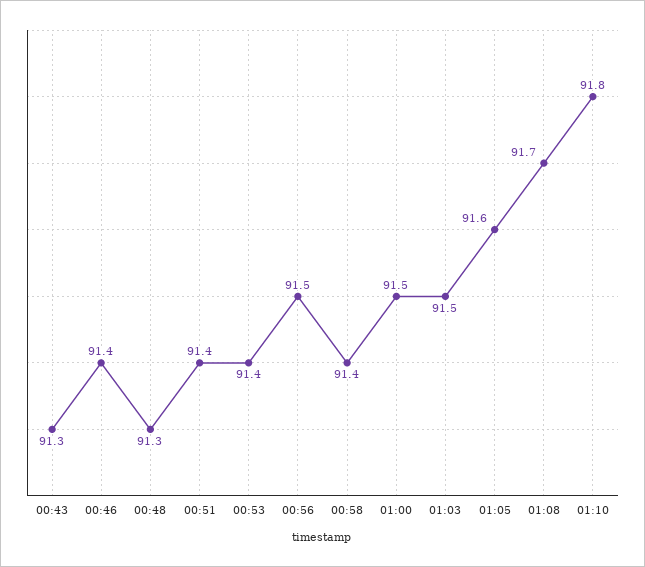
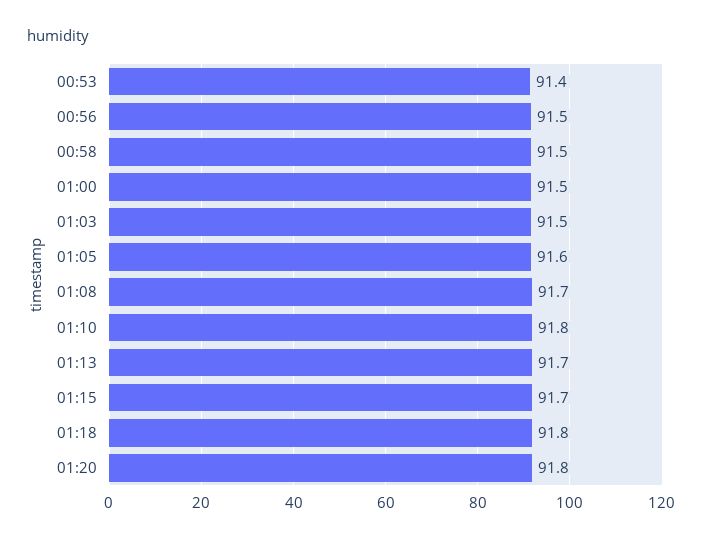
00:43: 91.3 -> none
00:46: 91.4 -> none
00:48: 91.3 -> none
00:51: 91.4 -> none
00:58: 91.4 -> 91.5
01:13: none -> 91.7
01:15: none -> 91.7
01:18: none -> 91.8
01:20: none -> 91.8

